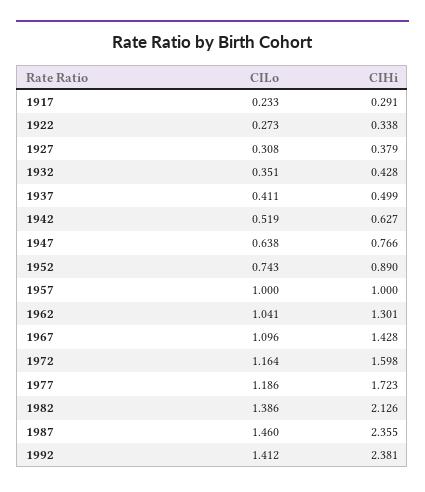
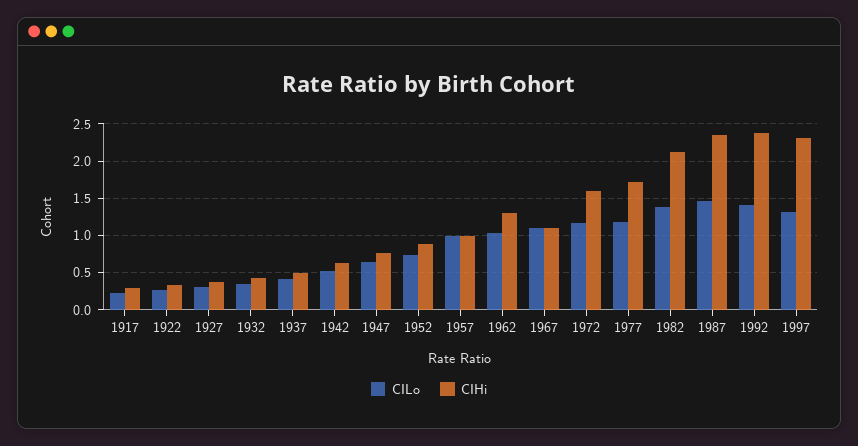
CIHi, 1967: 1.428 -> 1.1
CILo, 1997: none -> 1.3
CIHi, 1997: none -> 2.3

